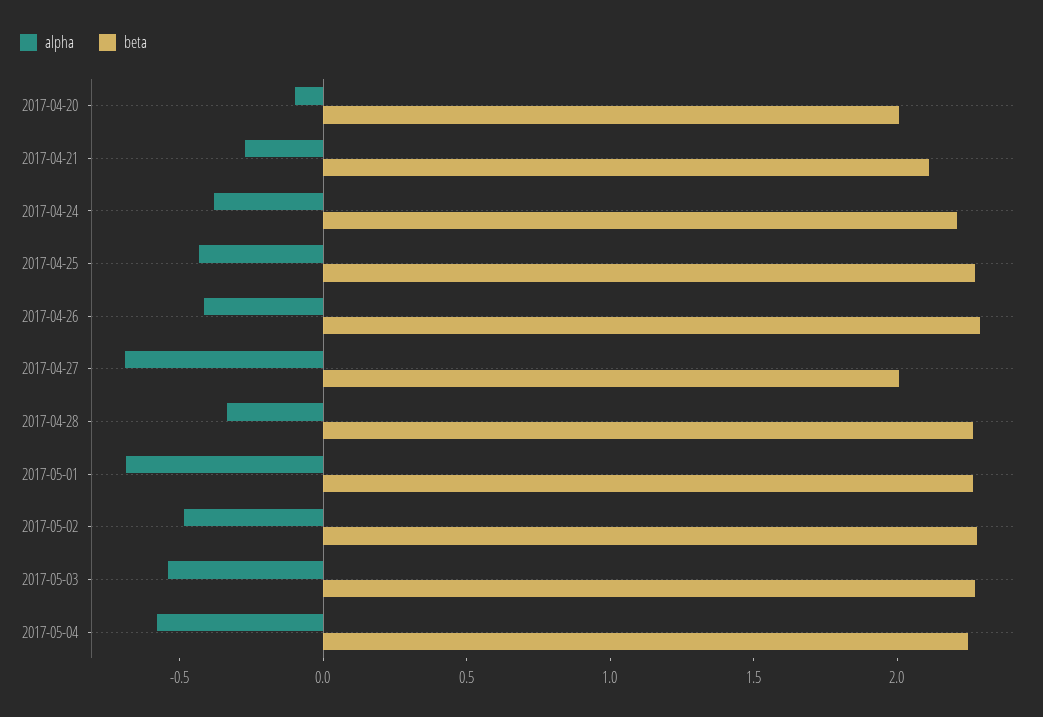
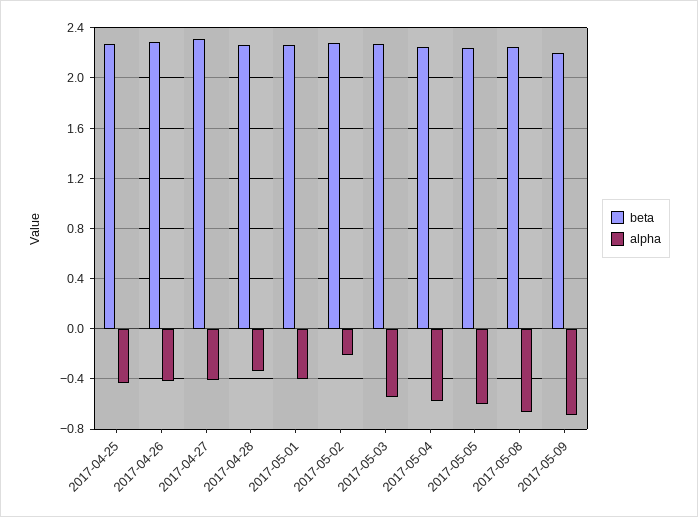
alpha, 2017-04-20: -0.1 -> none
beta, 2017-04-20: 2 -> none
alpha, 2017-04-21: -0.3 -> none
beta, 2017-04-21: 2.1 -> none
alpha, 2017-04-24: -0.4 -> none
beta, 2017-04-24: 2.2 -> none
alpha, 2017-04-27: -0.7 -> -0.4
beta, 2017-04-27: 2 -> 2.3
alpha, 2017-05-01: -0.7 -> -0.4
alpha, 2017-05-02: -0.5 -> -0.2
beta, 2017-05-05: none -> 2.25
alpha, 2017-05-05: none -> -0.6
beta, 2017-05-08: none -> 2.25
alpha, 2017-05-08: none -> -0.65
beta, 2017-05-09: none -> 2.2
alpha, 2017-05-09: none -> -0.7

